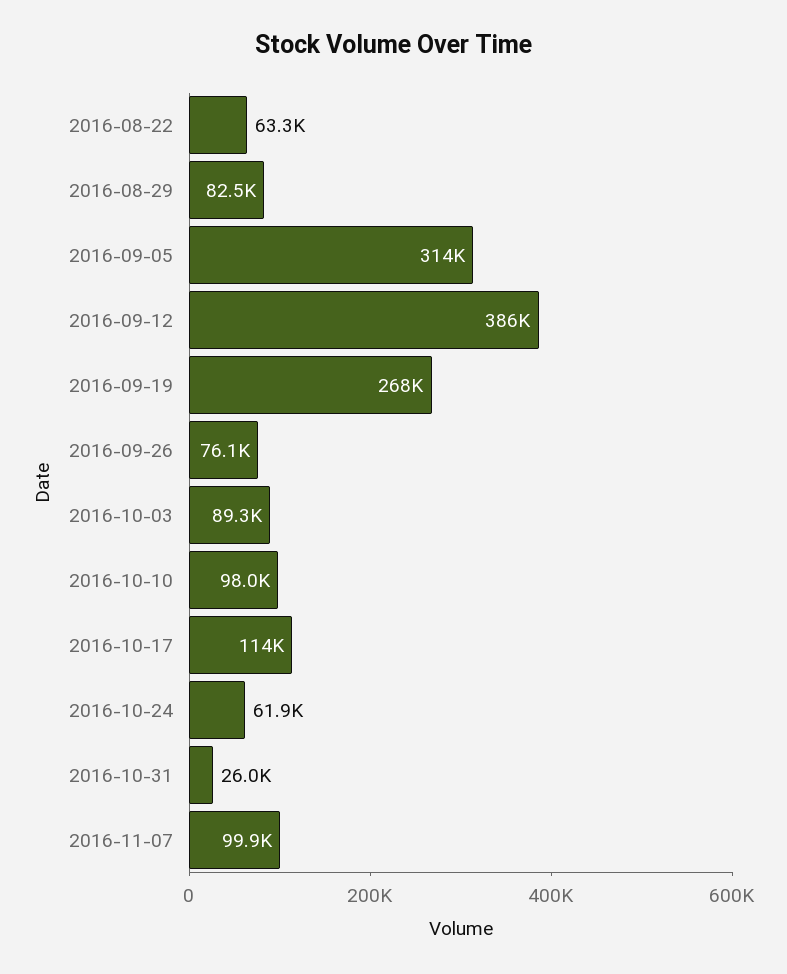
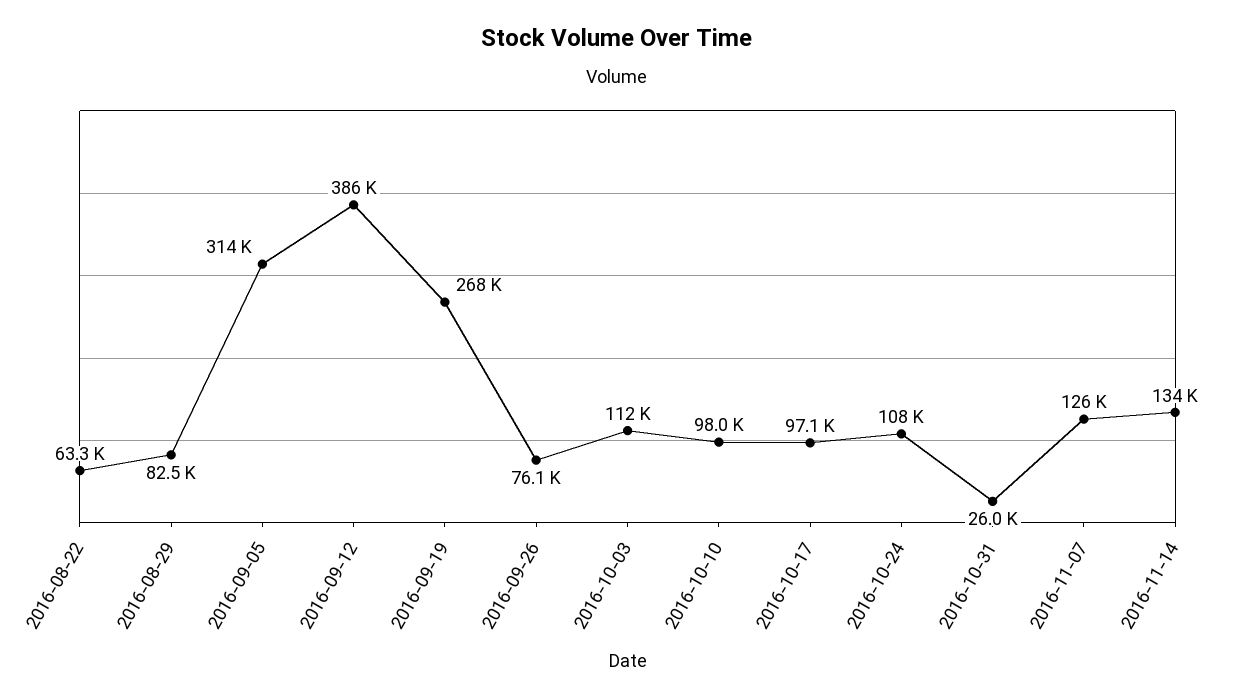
2016-10-03: 89300 -> 112000
2016-10-17: 114000 -> 97100
2016-10-24: 61900 -> 108000
2016-11-07: 99900 -> 126000
2016-11-14: none -> 134000

